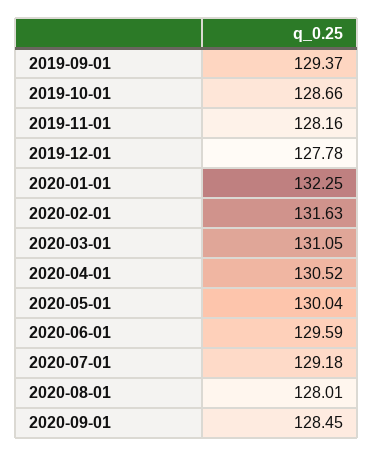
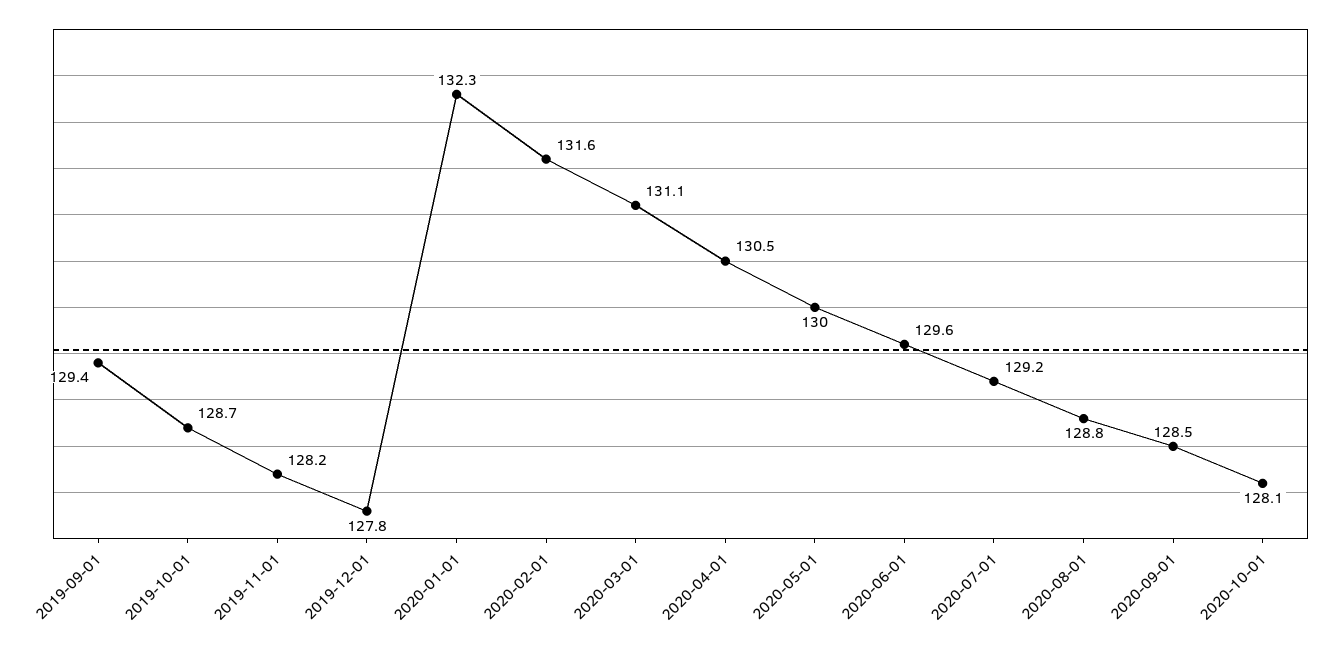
2020-08-01: 128.01 -> 128.8
2020-10-01: none -> 128.1

